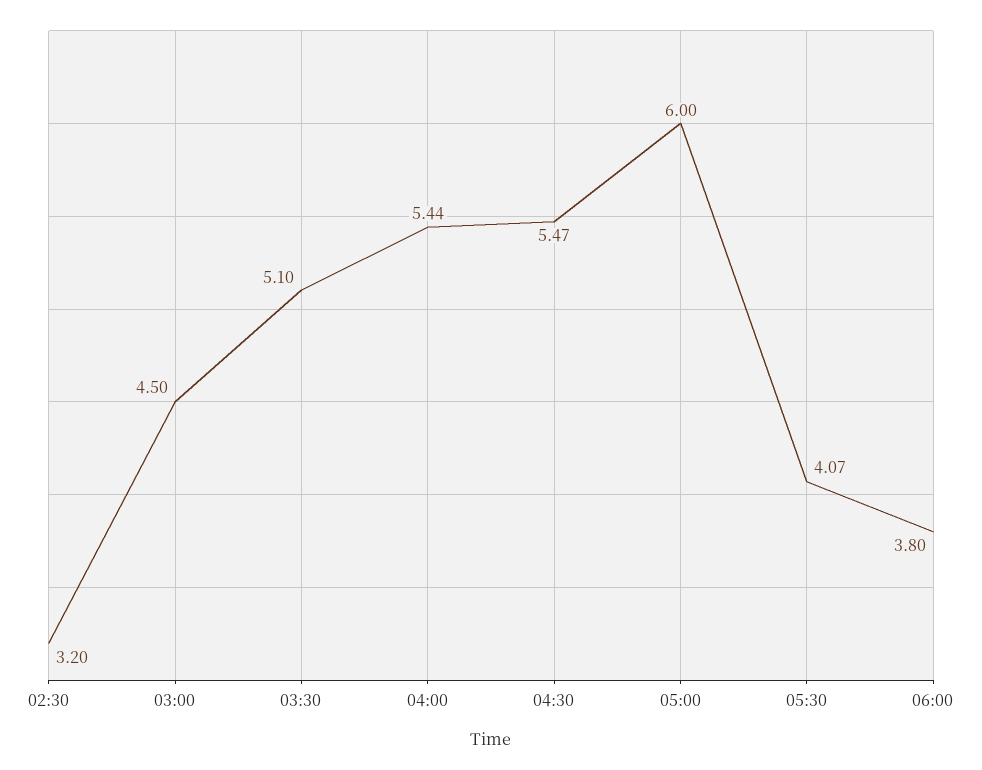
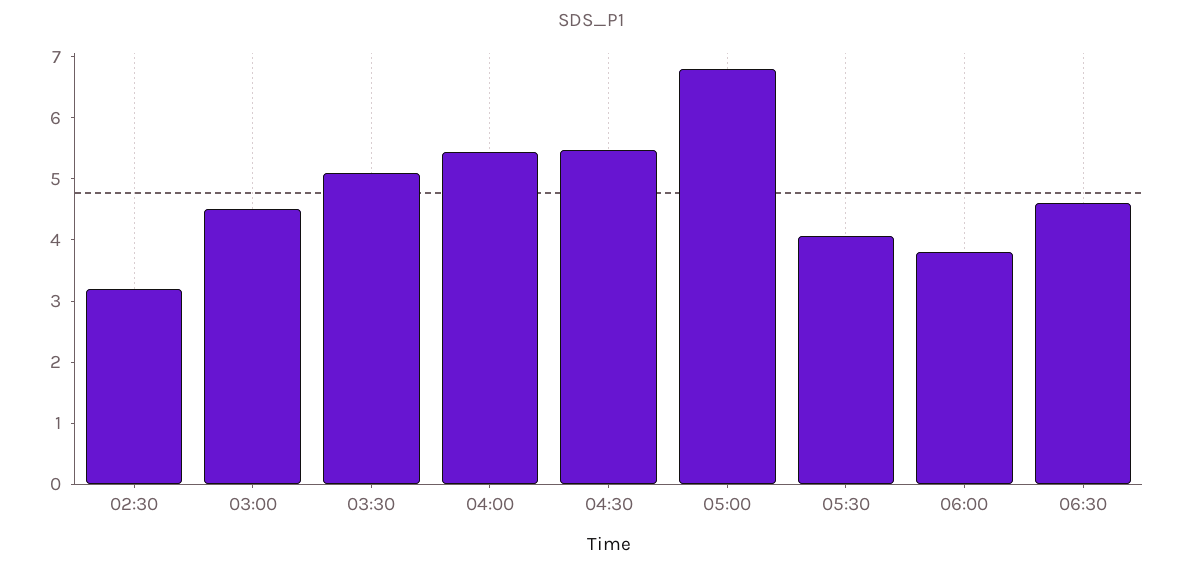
05:00: 6 -> 6.8
06:30: none -> 4.6

